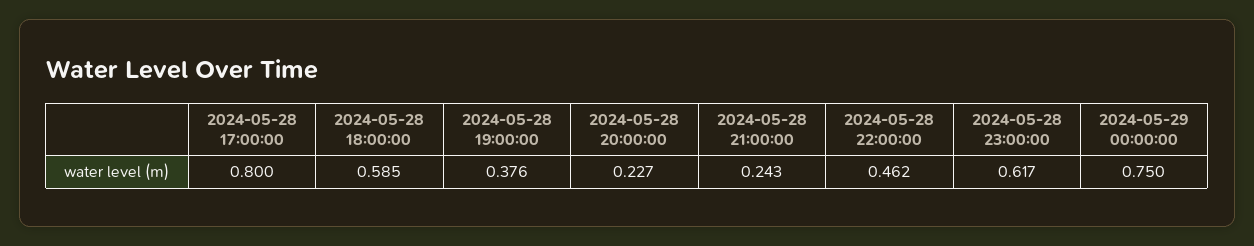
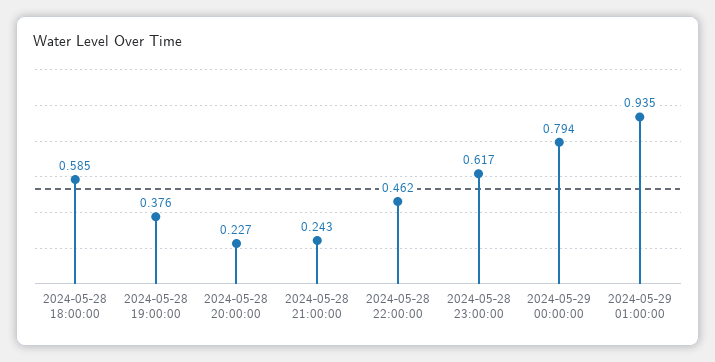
2024-05-28 17:00:00: 0.8 -> none
2024-05-29 00:00:00: 0.75 -> 0.794
2024-05-29 01:00:00: none -> 0.935

